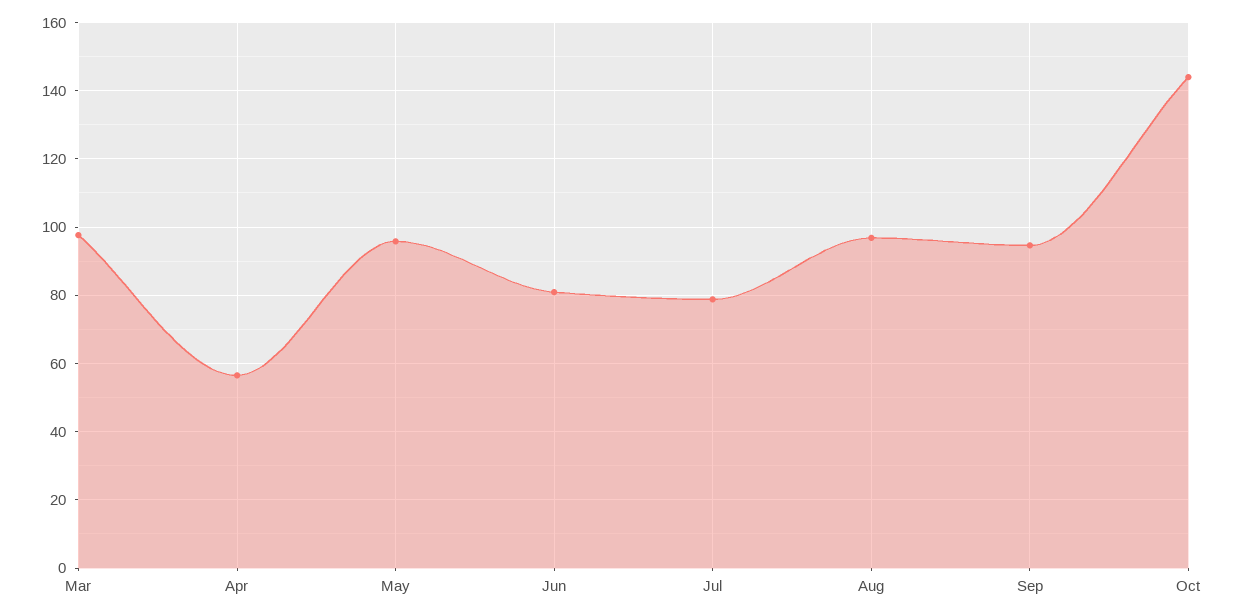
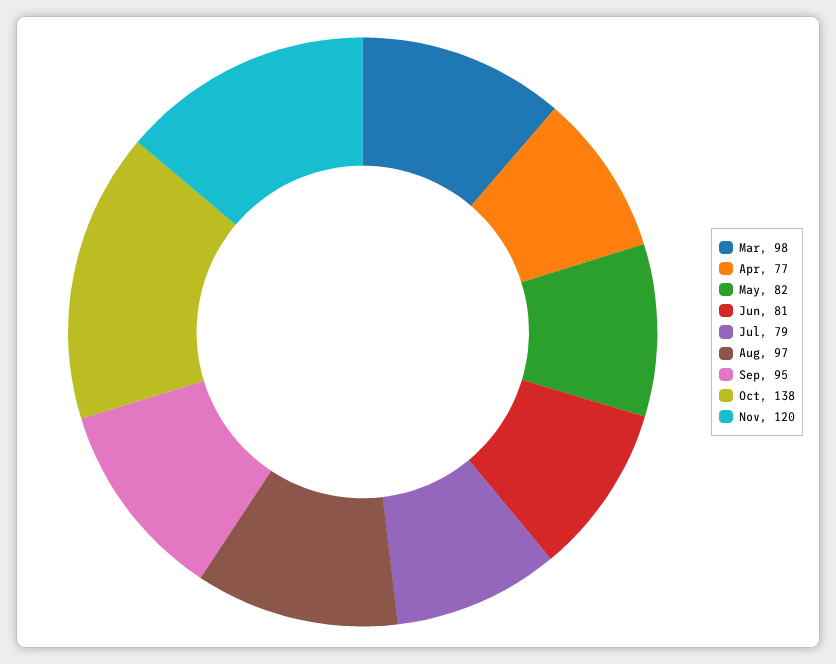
Apr: 56 -> 77
May: 96 -> 82
Oct: 144 -> 138
Nov: none -> 120

